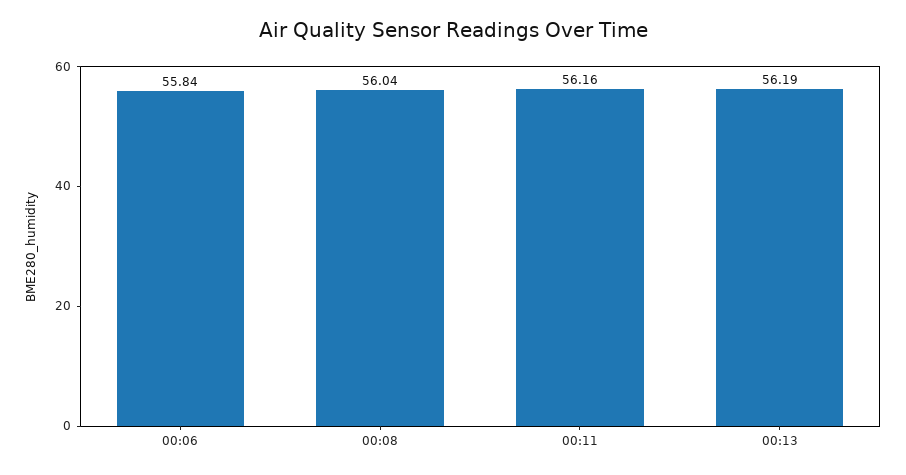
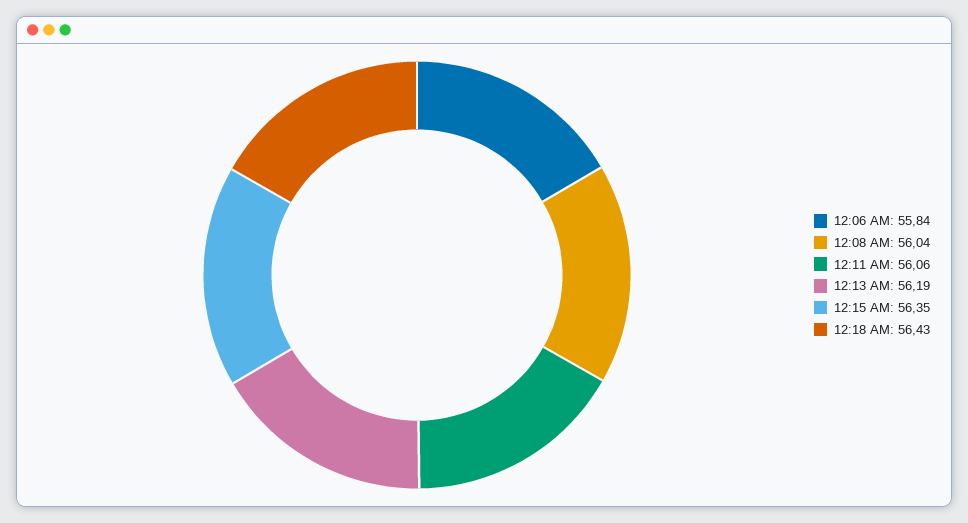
00:11: 56.16 -> 56.06
12:15 AM: none -> 56.35
12:18 AM: none -> 56.43

